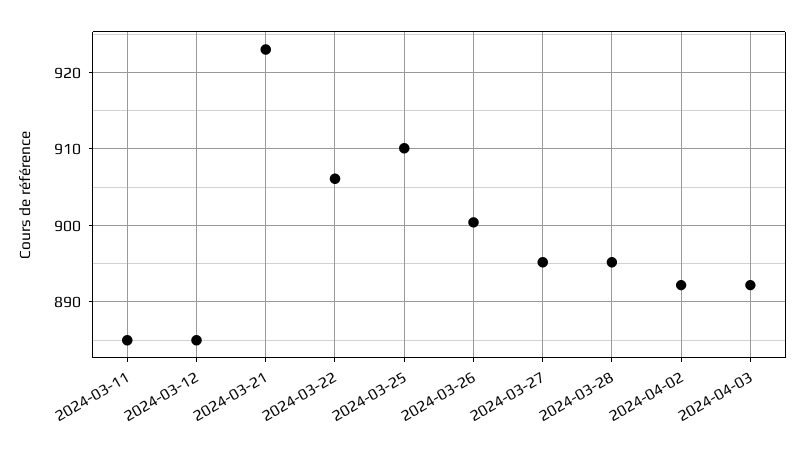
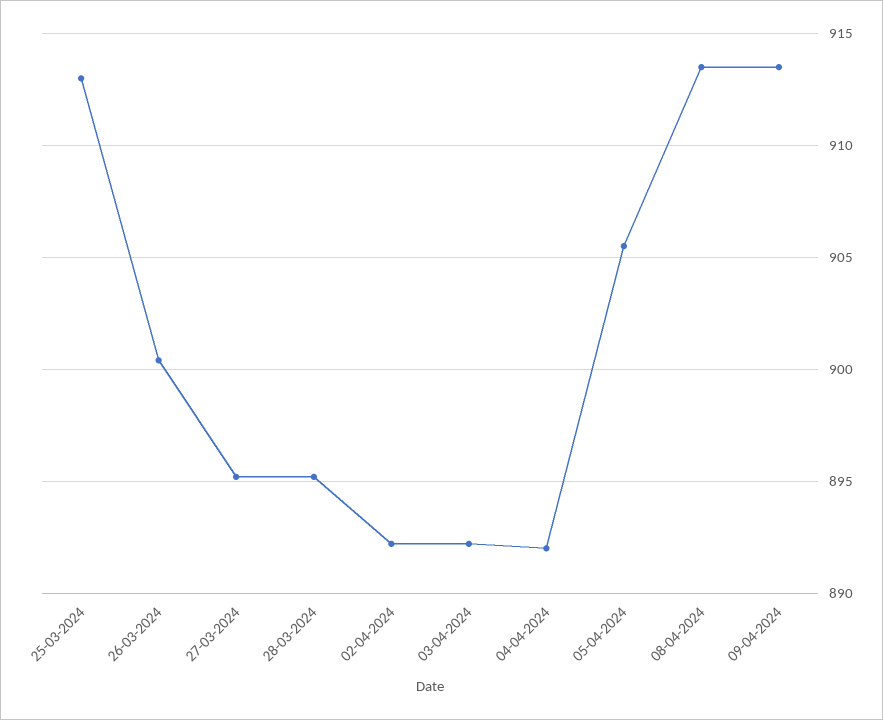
2024-03-11: 885 -> none
2024-03-12: 885 -> none
2024-03-21: 923 -> none
2024-03-22: 906 -> none
2024-03-25: 910 -> 913
04-04-2024: none -> 892
05-04-2024: none -> 905.5
08-04-2024: none -> 913.5
09-04-2024: none -> 913.5

